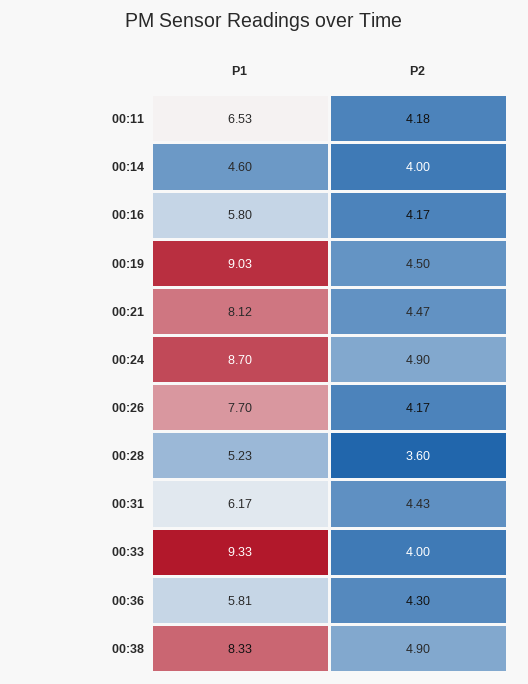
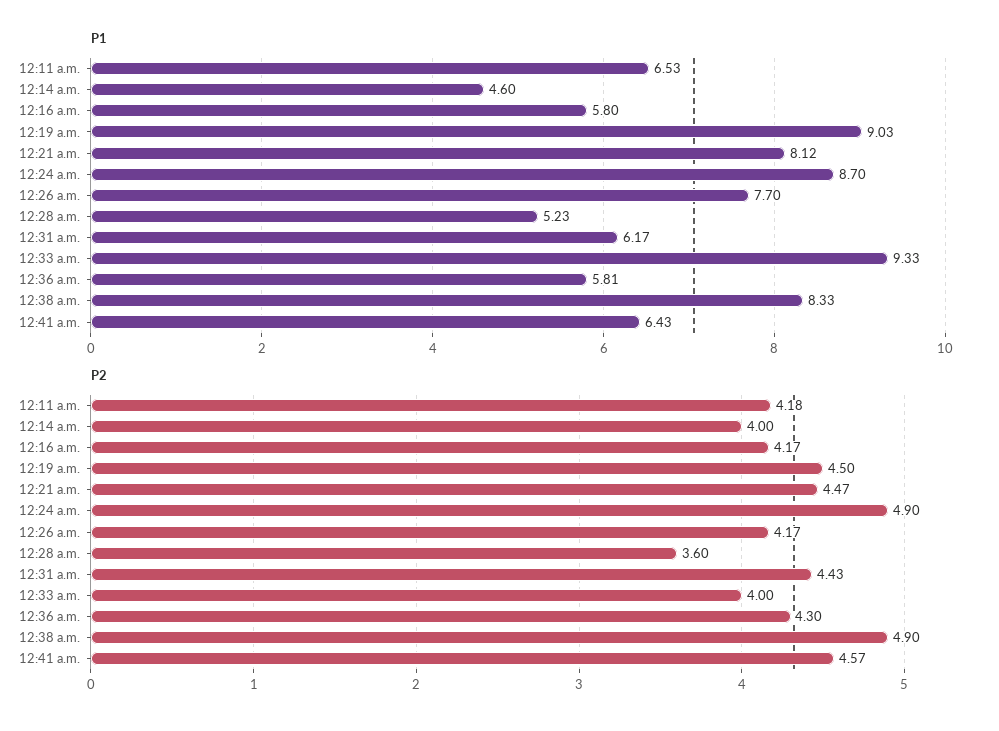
P1, 12:41 a.m.: none -> 6.43
P2, 12:41 a.m.: none -> 4.57

